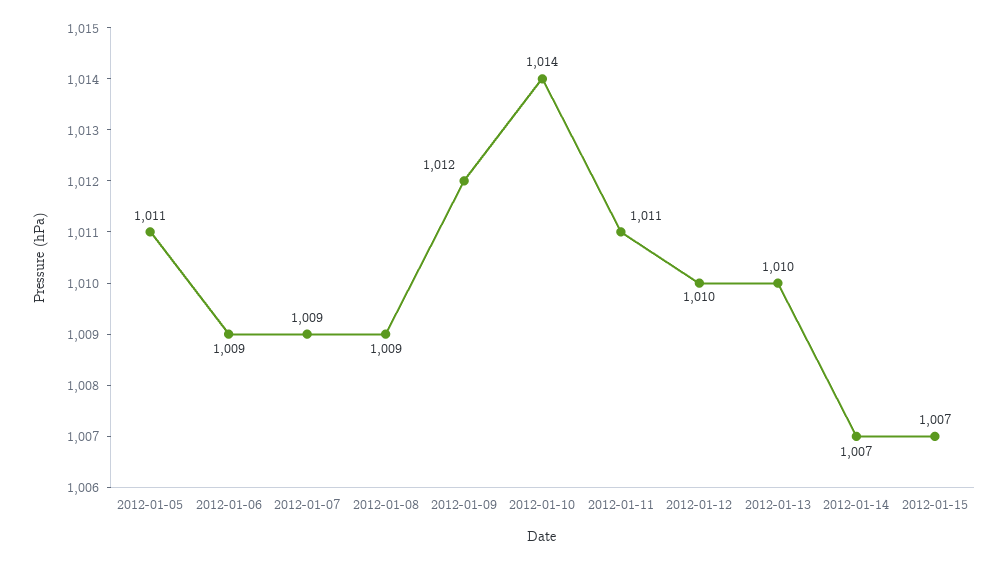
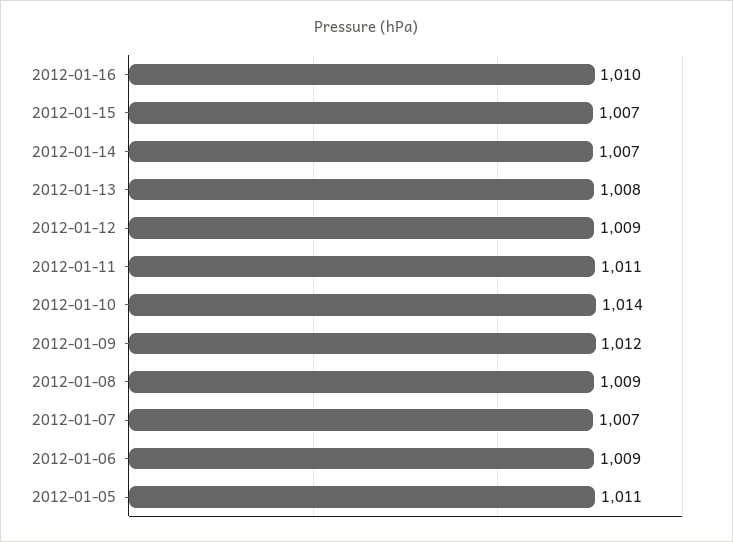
2012-01-07: 1009 -> 1007
2012-01-12: 1010 -> 1009
2012-01-13: 1010 -> 1008
2012-01-16: none -> 1010

